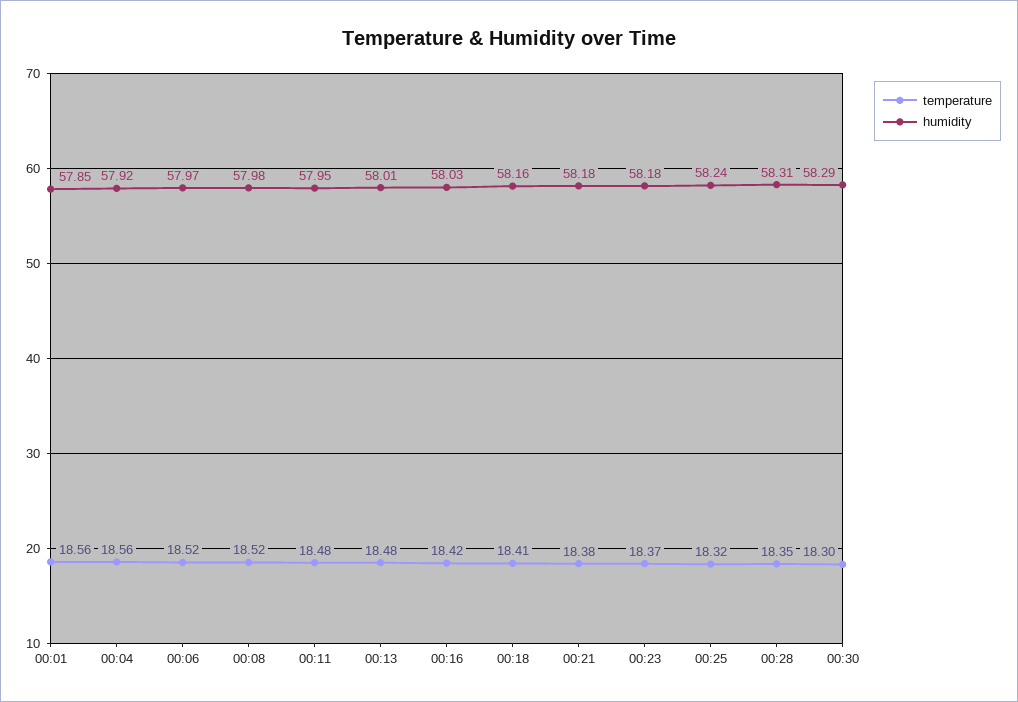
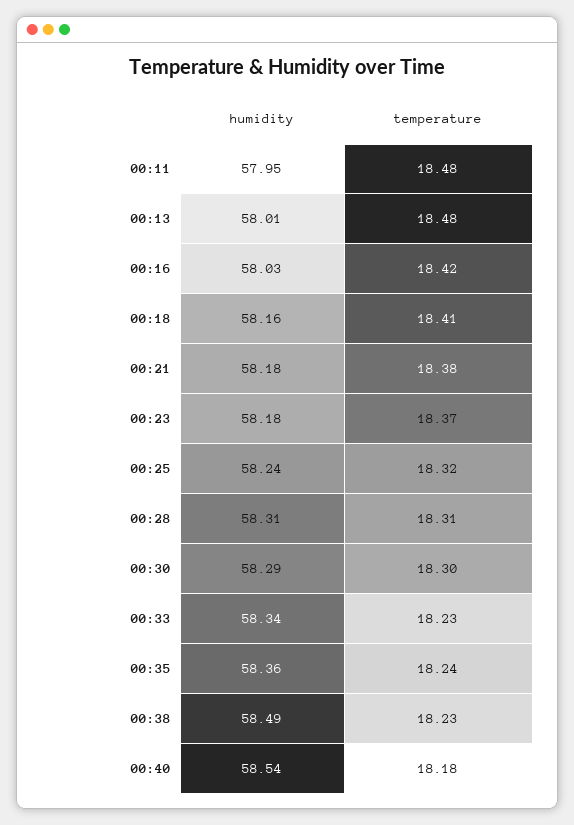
temperature, 00:01: 18.56 -> none
humidity, 00:01: 57.85 -> none
temperature, 00:04: 18.56 -> none
humidity, 00:04: 57.92 -> none
temperature, 00:06: 18.52 -> none
humidity, 00:06: 57.97 -> none
temperature, 00:08: 18.52 -> none
humidity, 00:08: 57.98 -> none
temperature, 00:28: 18.35 -> 18.31
humidity, 00:33: none -> 58.34
temperature, 00:33: none -> 18.23
humidity, 00:35: none -> 58.36
temperature, 00:35: none -> 18.24
humidity, 00:38: none -> 58.49
temperature, 00:38: none -> 18.23
humidity, 00:40: none -> 58.54
temperature, 00:40: none -> 18.18

